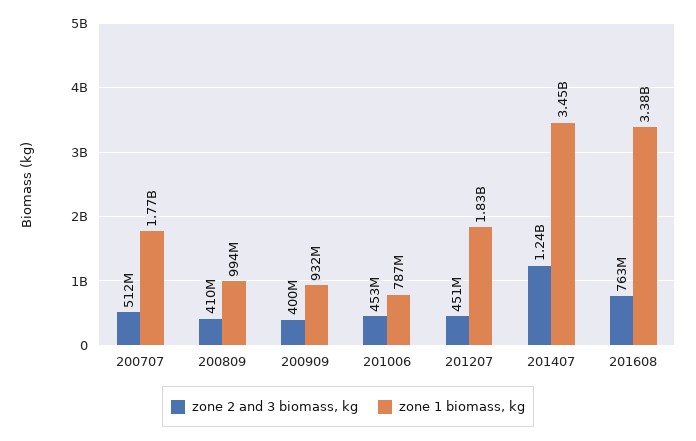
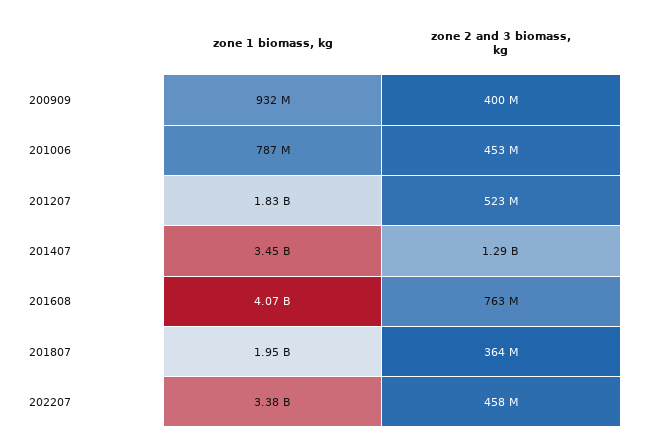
zone 2 and 3 biomass, kg, 200707: 512000000 -> none
zone 1 biomass, kg, 200707: 1770000000 -> none
zone 2 and 3 biomass, kg, 200809: 410000000 -> none
zone 1 biomass, kg, 200809: 994000000 -> none
zone 2 and 3 biomass, kg, 201207: 451000000 -> 523000000
zone 2 and 3 biomass, kg, 201407: 1240000000 -> 1290000000
zone 1 biomass, kg, 201608: 3380000000 -> 4070000000
zone 1 biomass, kg, 201807: none -> 1950000000
zone 2 and 3 biomass, kg, 201807: none -> 364000000
zone 1 biomass, kg, 202207: none -> 3380000000
zone 2 and 3 biomass, kg, 202207: none -> 458000000

